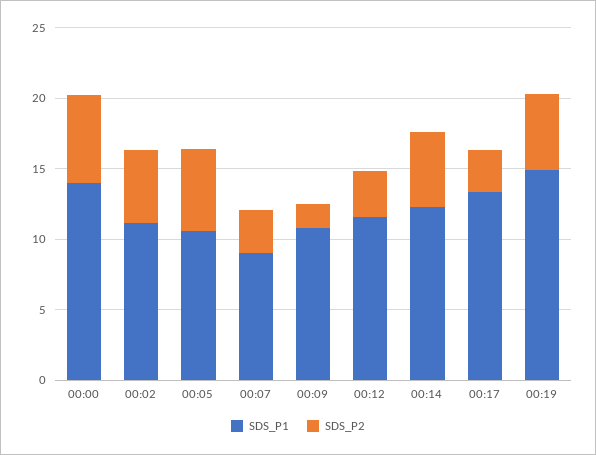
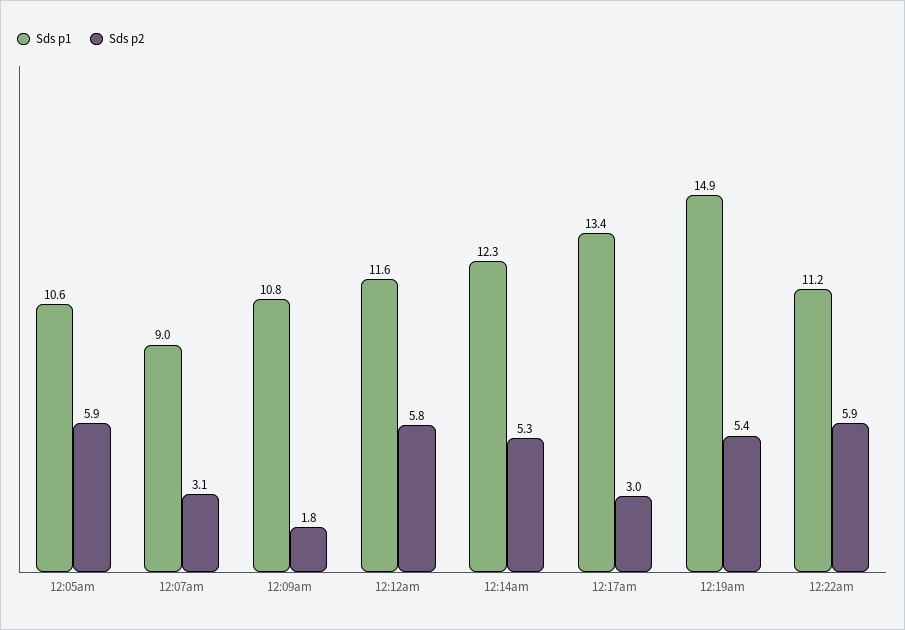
SDS_P1, 00:00: 14 -> none
SDS_P2, 00:00: 6 -> none
SDS_P1, 00:02: 11 -> none
SDS_P2, 00:02: 5 -> none
SDS_P2, 00:12: 3 -> 5.8
SDS_P1, 12:22am: none -> 11.2
SDS_P2, 12:22am: none -> 5.9

